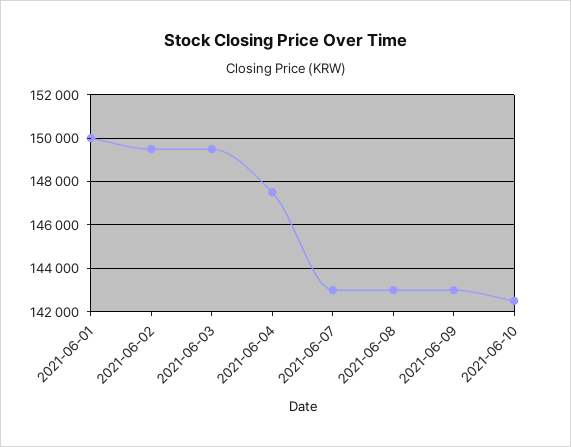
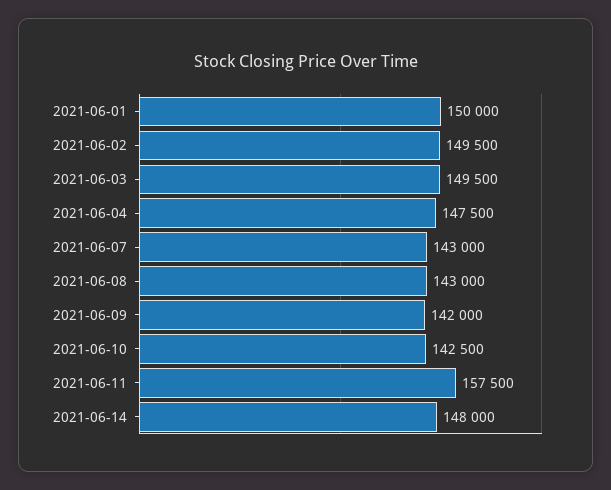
2021-06-09: 143000 -> 142000
2021-06-11: none -> 157500
2021-06-14: none -> 148000

